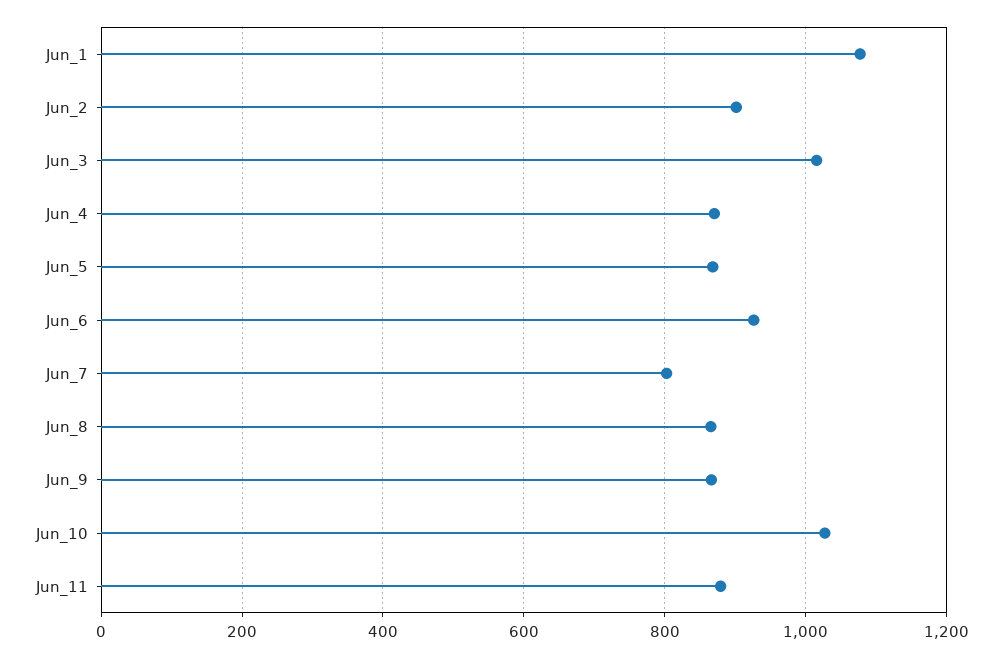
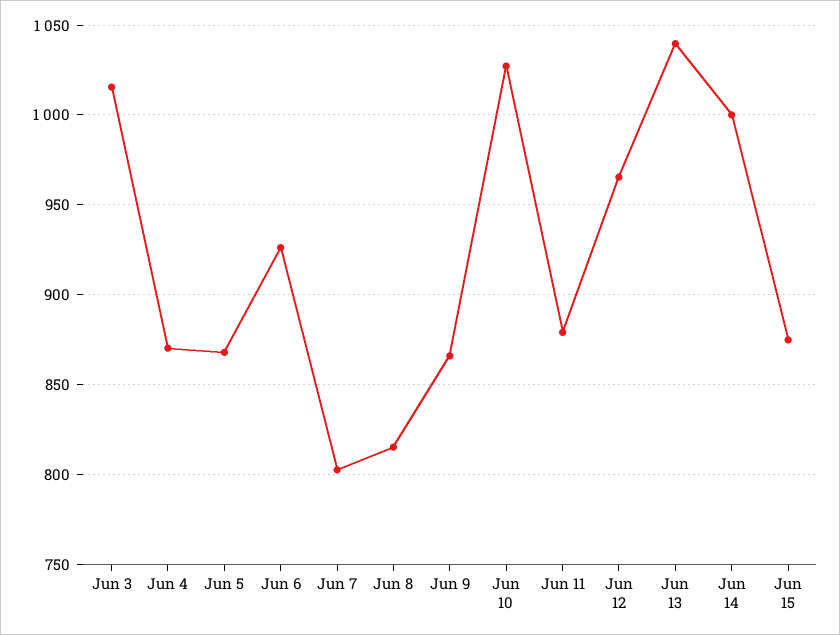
Jun_1: 1080 -> none
Jun_2: 900 -> none
Jun_8: 860 -> 815
Jun 12: none -> 965
Jun 13: none -> 1040
Jun 14: none -> 1000
Jun 15: none -> 875

